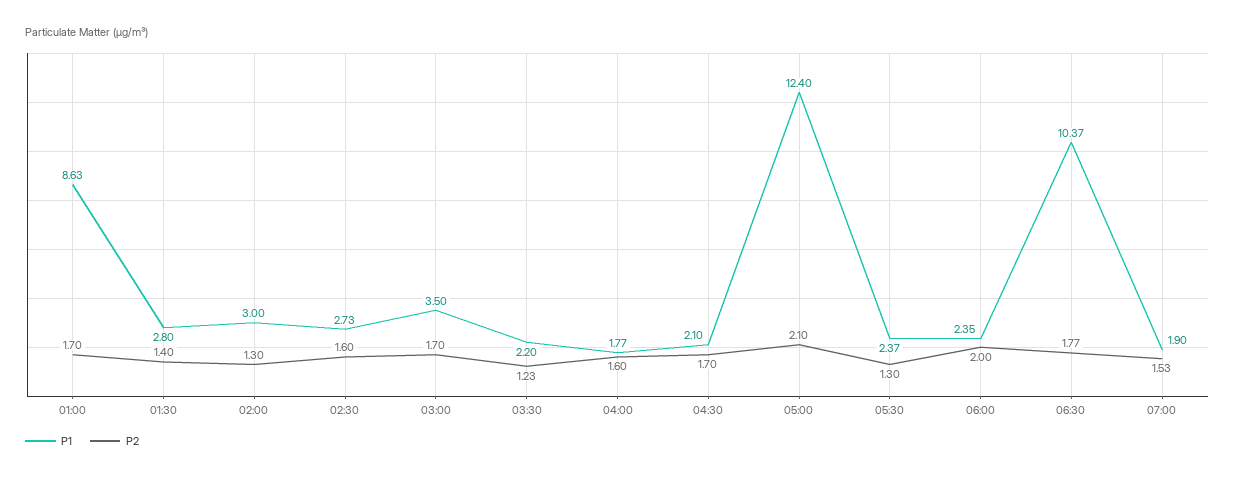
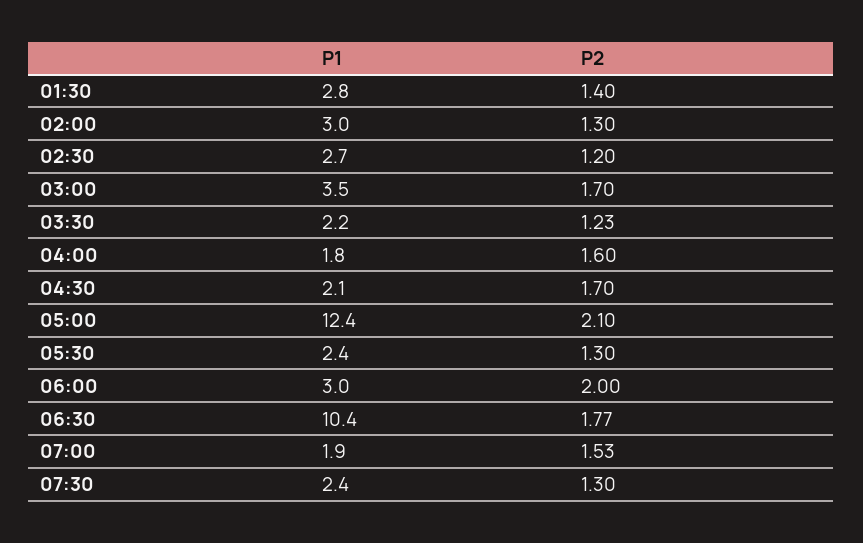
P1, 01:00: 8.63 -> none
P2, 01:00: 1.7 -> none
P2, 02:30: 1.6 -> 1.2
P1, 06:00: 2.35 -> 3
P1, 07:30: none -> 2.4
P2, 07:30: none -> 1.3

